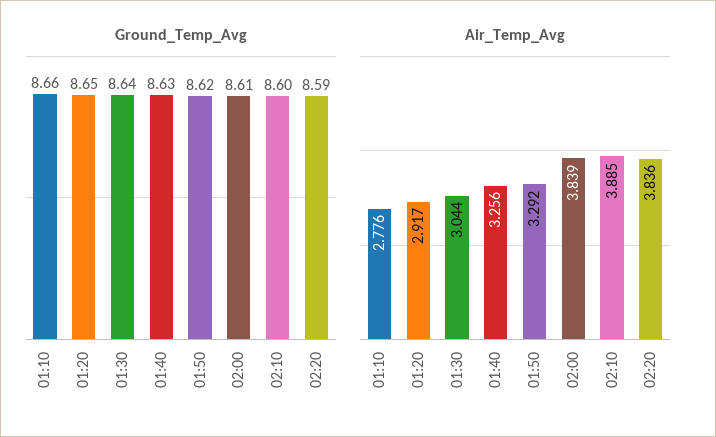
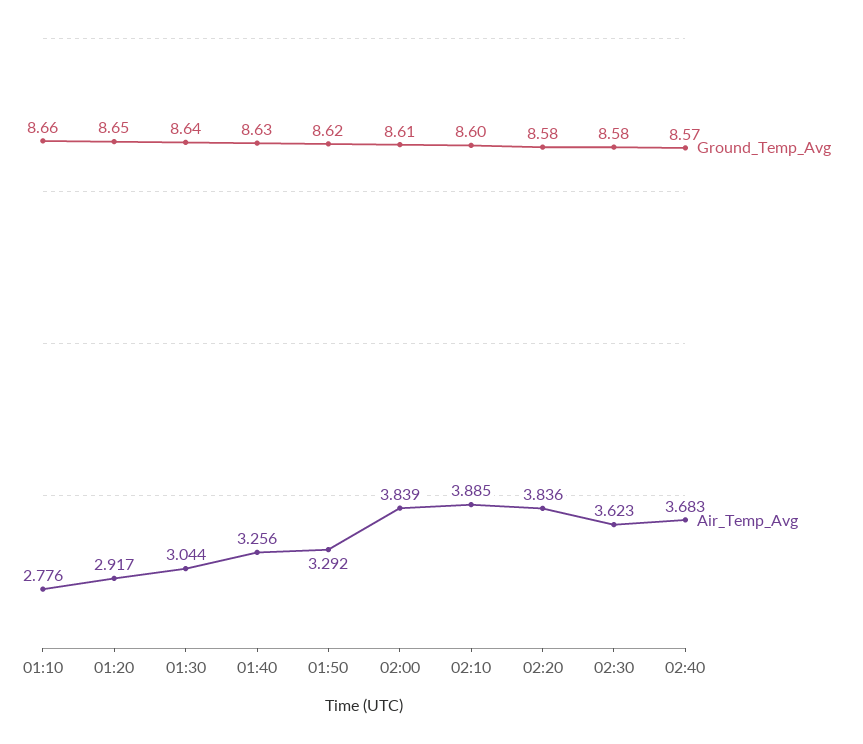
Ground_Temp_Avg, 02:20: 8.59 -> 8.58
Ground_Temp_Avg, 02:30: none -> 8.58
Air_Temp_Avg, 02:30: none -> 3.623
Ground_Temp_Avg, 02:40: none -> 8.57
Air_Temp_Avg, 02:40: none -> 3.683

